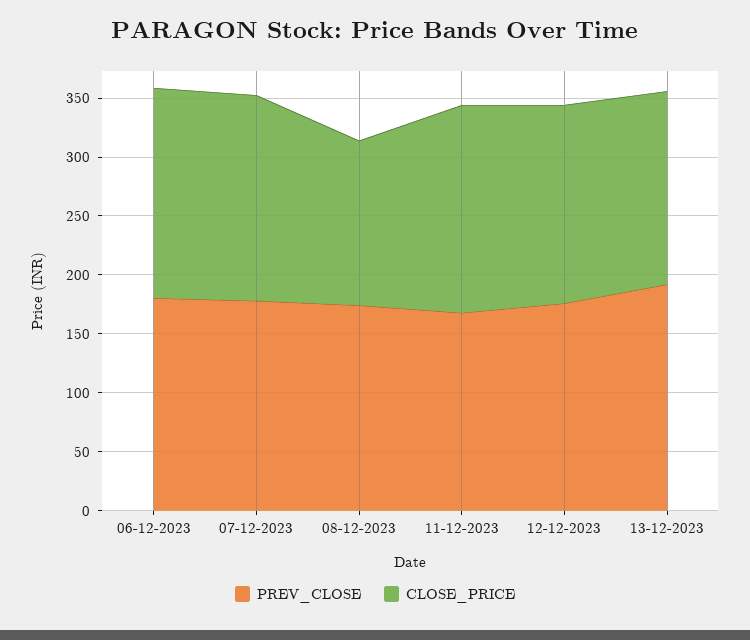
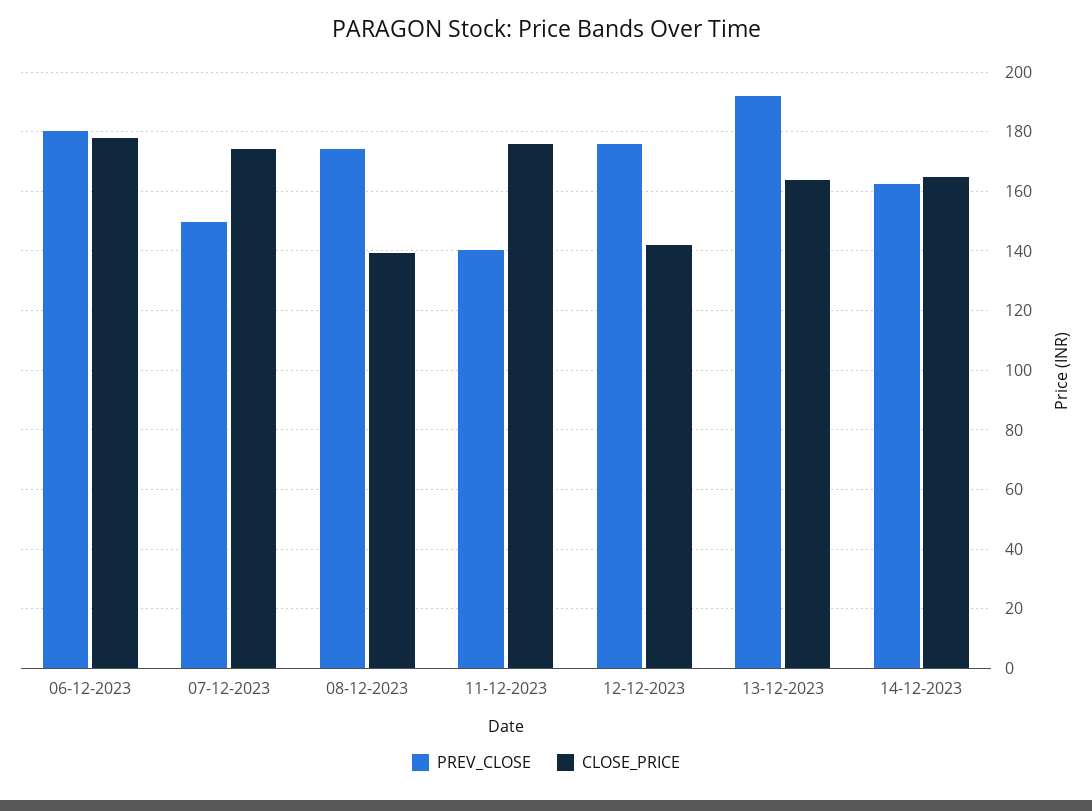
PREV_CLOSE, 07-12-2023: 180 -> 150
PREV_CLOSE, 11-12-2023: 170 -> 140
CLOSE_PRICE, 12-12-2023: 170 -> 142.5
PREV_CLOSE, 14-12-2023: none -> 162.5
CLOSE_PRICE, 14-12-2023: none -> 165

